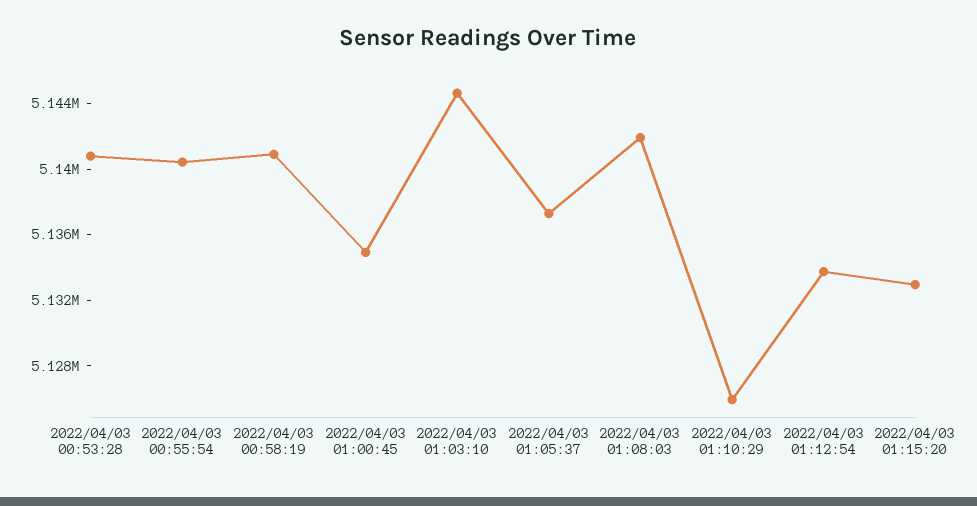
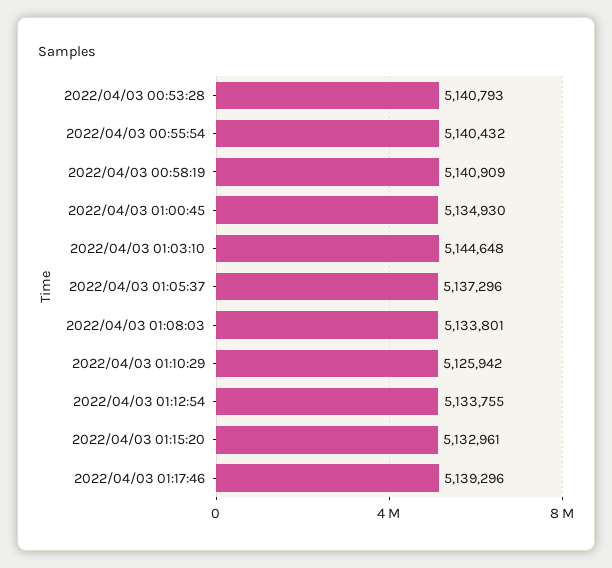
2022/04/03 01:08:03: 5142000 -> 5133801
2022/04/03 01:17:46: none -> 5139296

